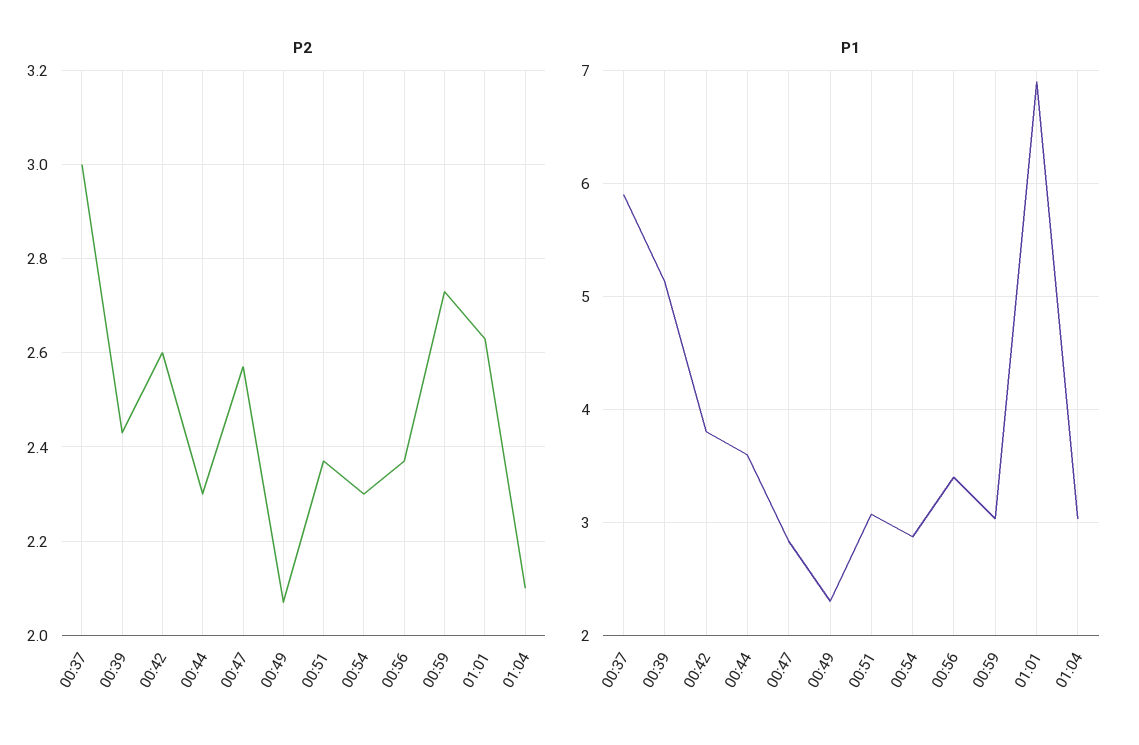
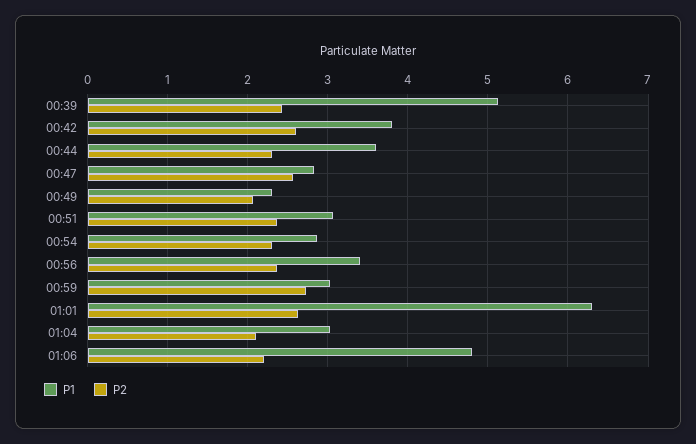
P2, 00:37: 3 -> none
P1, 00:37: 5.9 -> none
P1, 01:01: 6.9 -> 6.3
P1, 01:06: none -> 4.8
P2, 01:06: none -> 2.2

